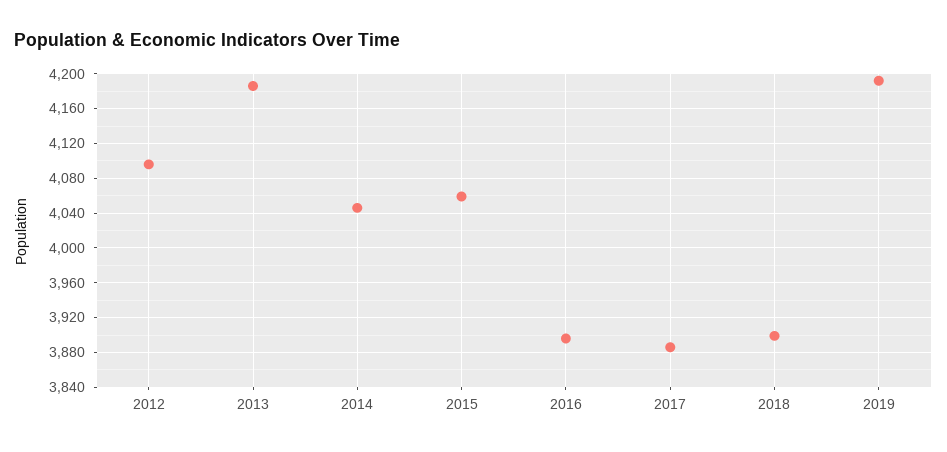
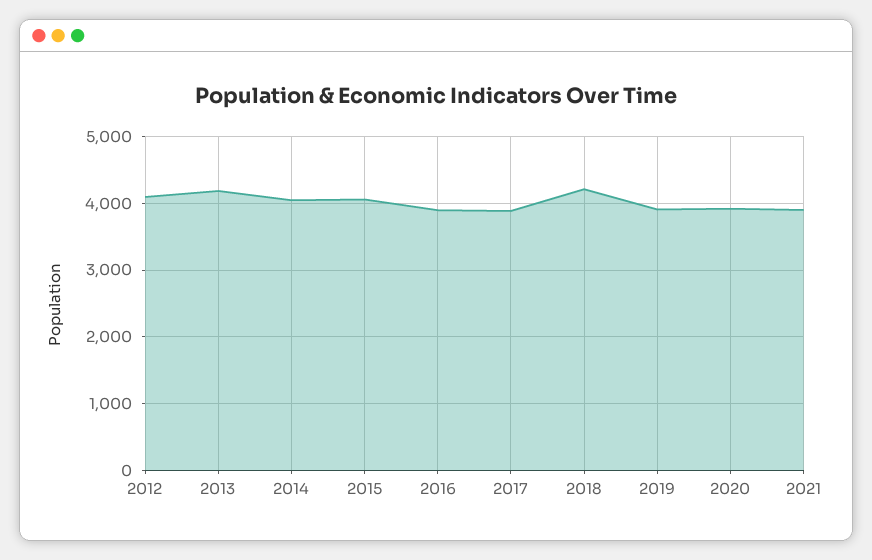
2018: 3900 -> 4200
2019: 4190 -> 3900
2020: none -> 3900
2021: none -> 3900

